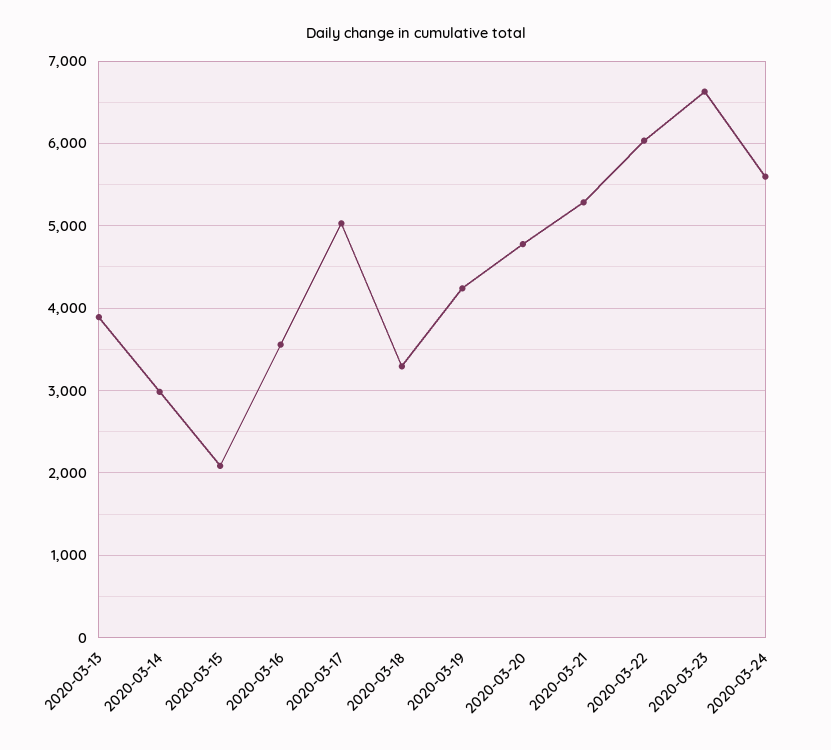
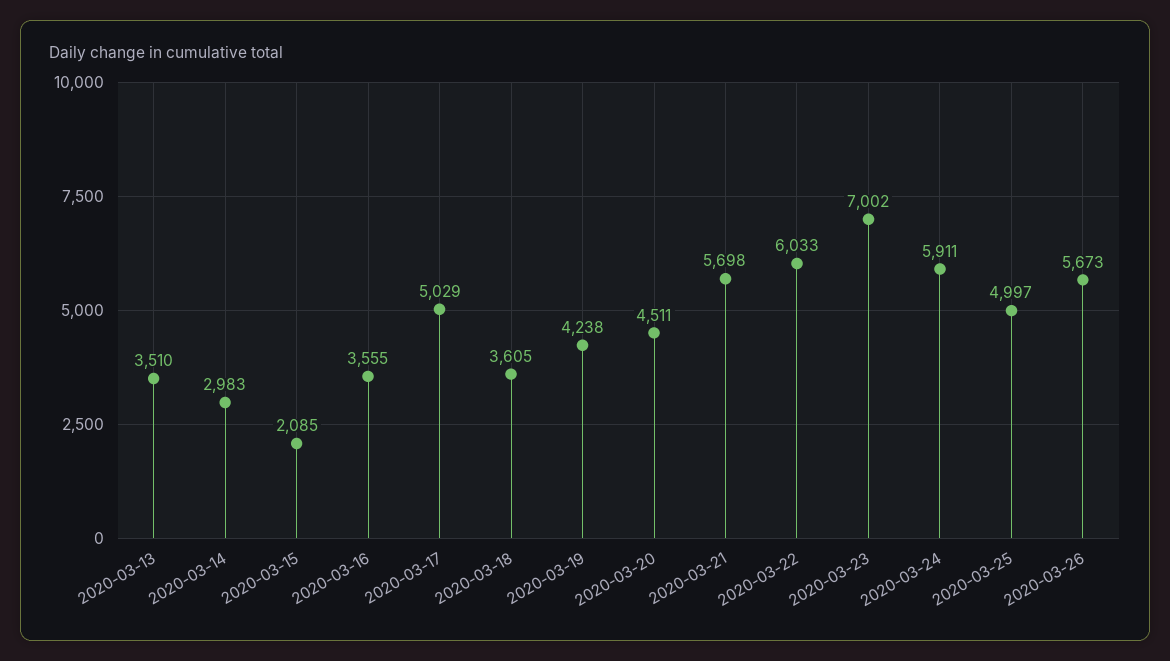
2020-03-13: 3900 -> 3510
2020-03-18: 3300 -> 3605
2020-03-20: 4800 -> 4511
2020-03-21: 5300 -> 5698
2020-03-23: 6600 -> 7002
2020-03-24: 5600 -> 5911
2020-03-25: none -> 4997
2020-03-26: none -> 5673

